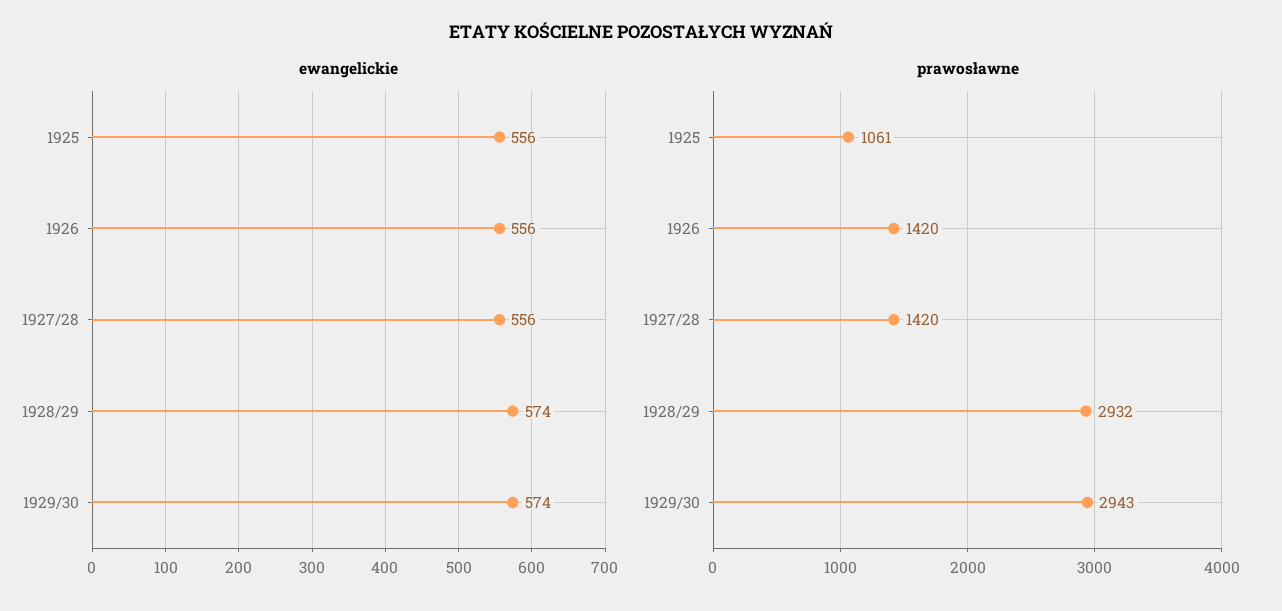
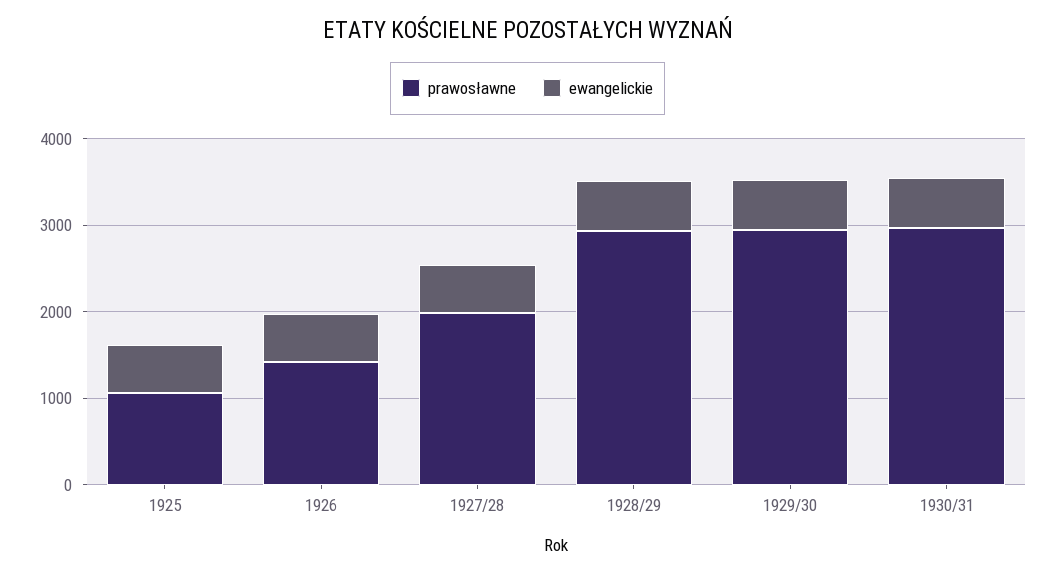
prawosławne, 1927/28: 1420 -> 2000
prawosławne, 1930/31: none -> 3000
ewangelickie, 1930/31: none -> 600

